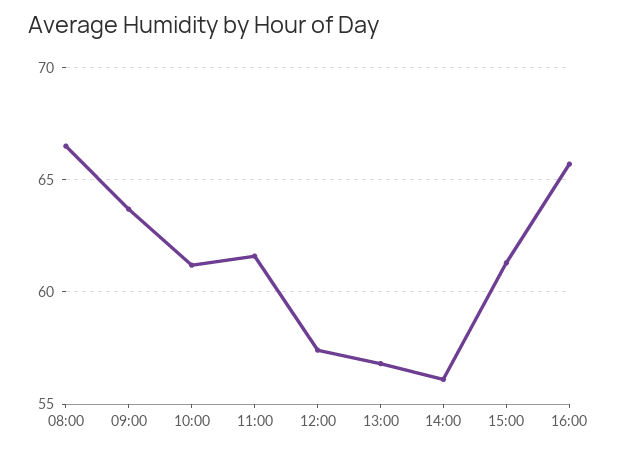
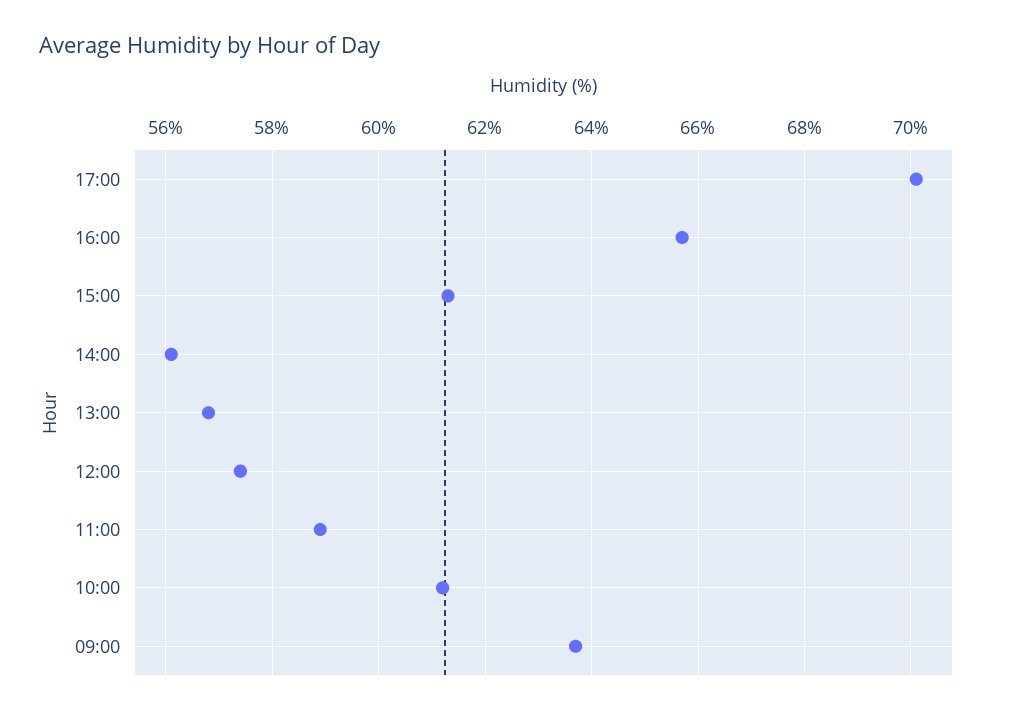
08:00: 66.5 -> none
11:00: 61.5 -> 59
17:00: none -> 70

